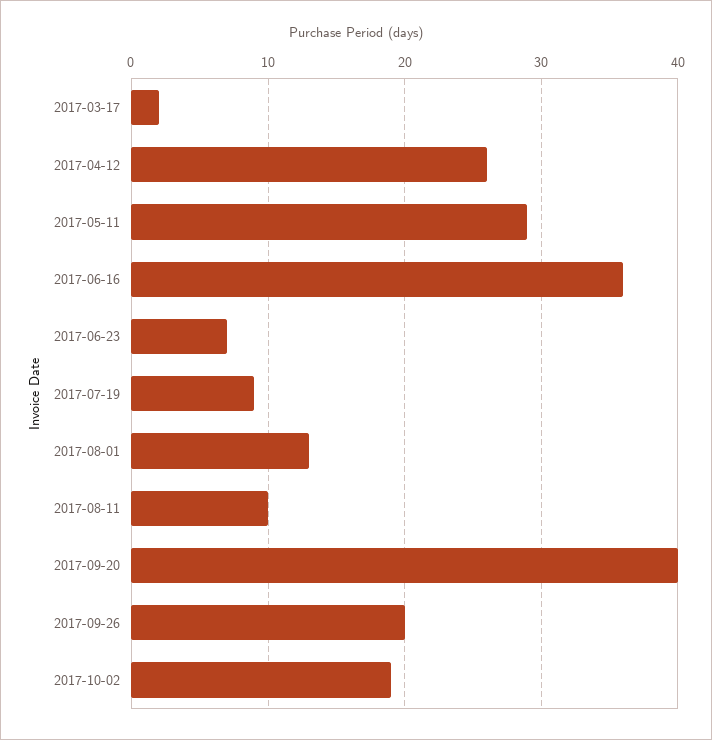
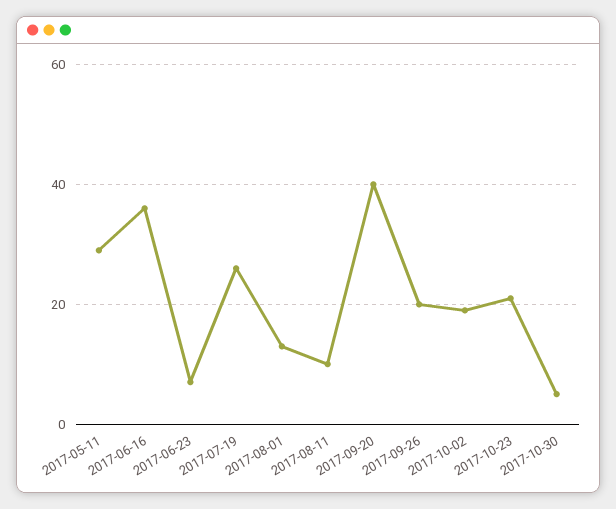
2017-03-17: 2 -> none
2017-04-12: 26 -> none
2017-07-19: 9 -> 25
2017-10-23: none -> 20
2017-10-30: none -> 5

